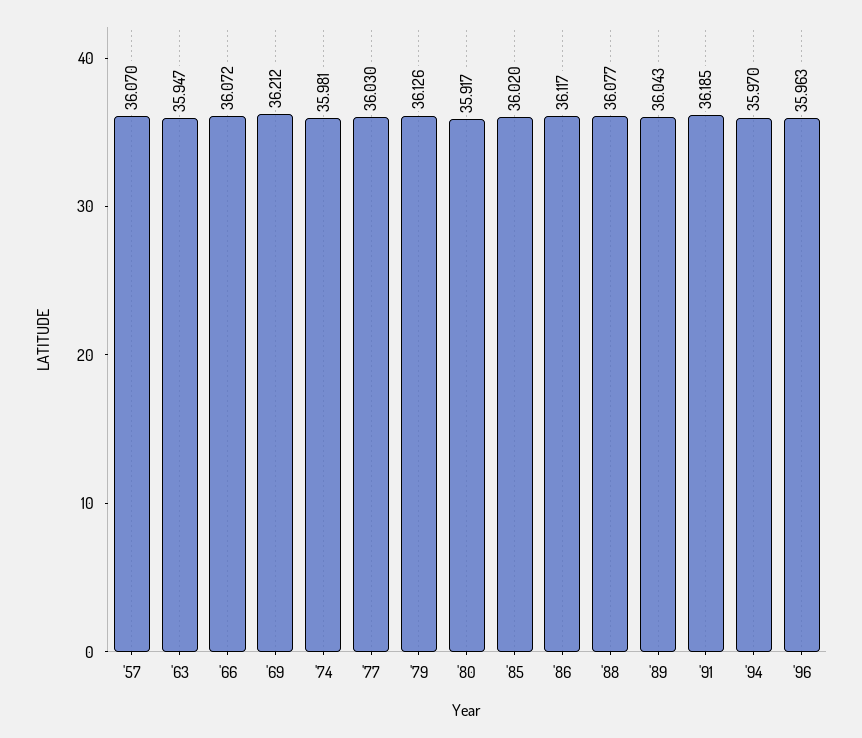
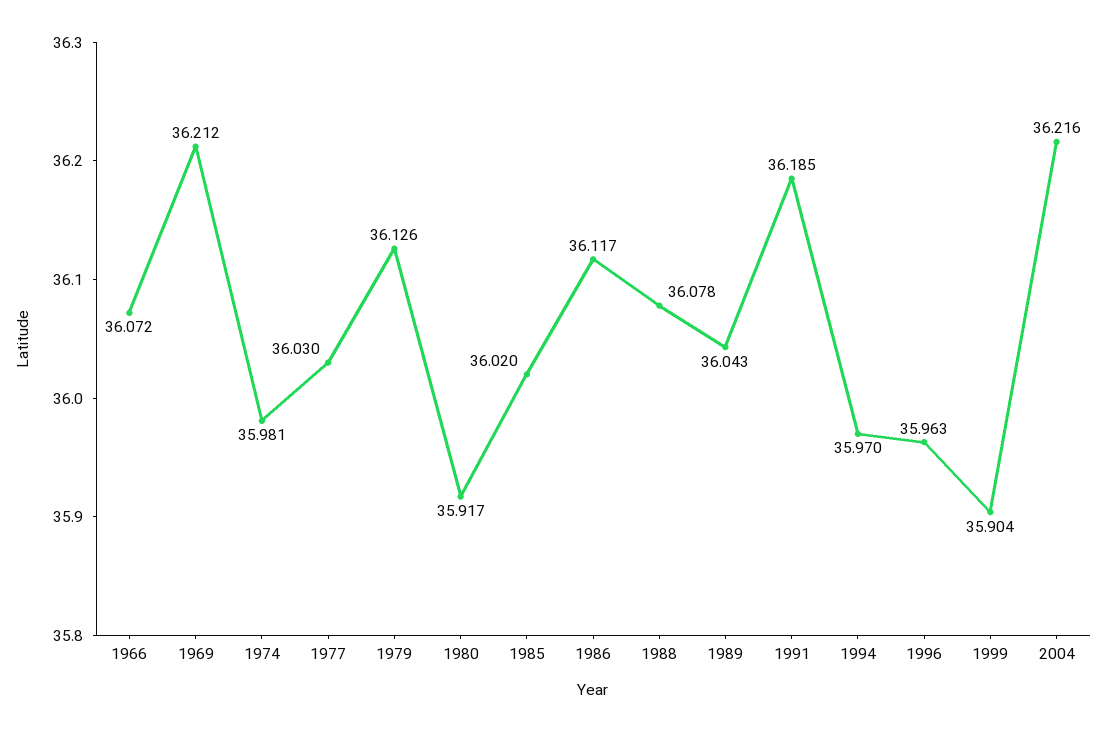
'57: 36.07 -> none
'63: 35.947 -> none
'88: 36.077 -> 36.078
1999: none -> 35.904
2004: none -> 36.216

